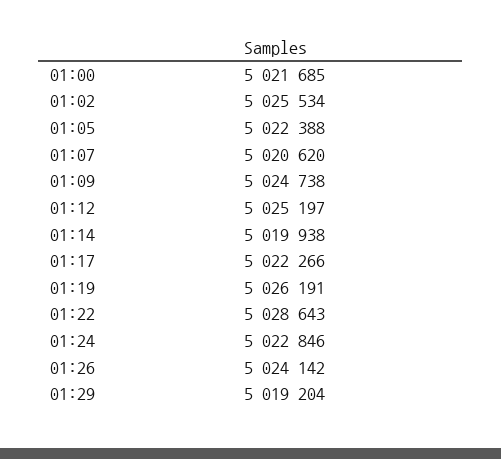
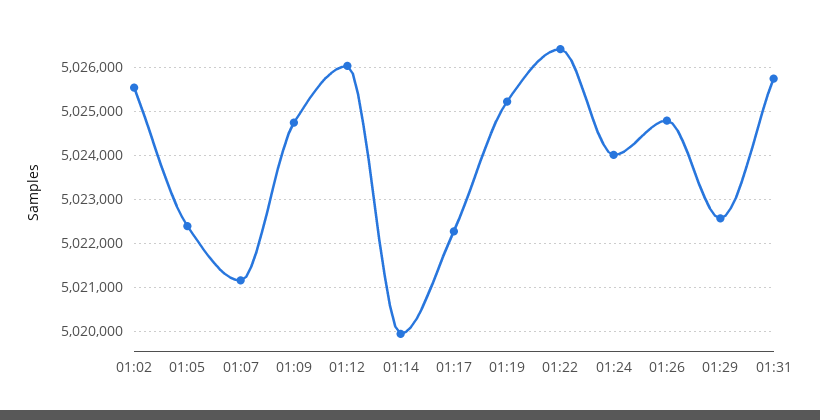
01:00: 5021685 -> none
01:07: 5020620 -> 5021200
01:12: 5025197 -> 5026000
01:19: 5026191 -> 5025200
01:22: 5028643 -> 5026400
01:24: 5022846 -> 5024000
01:26: 5024142 -> 5024800
01:29: 5019204 -> 5022600
01:31: none -> 5025800

